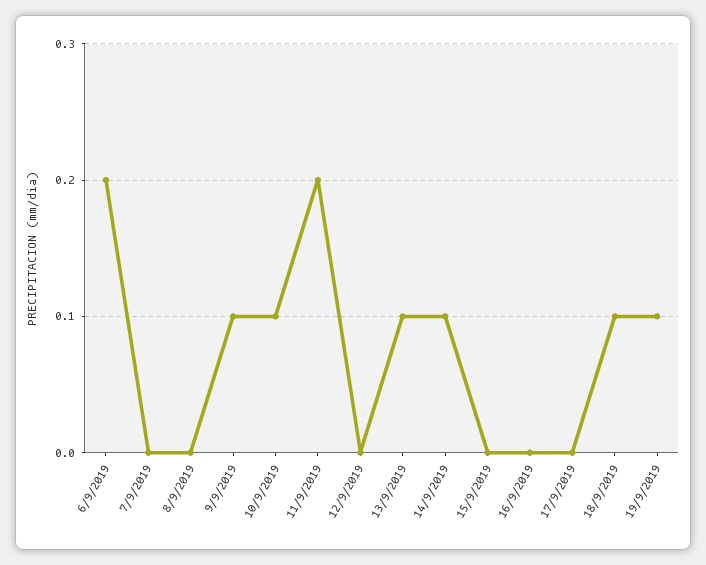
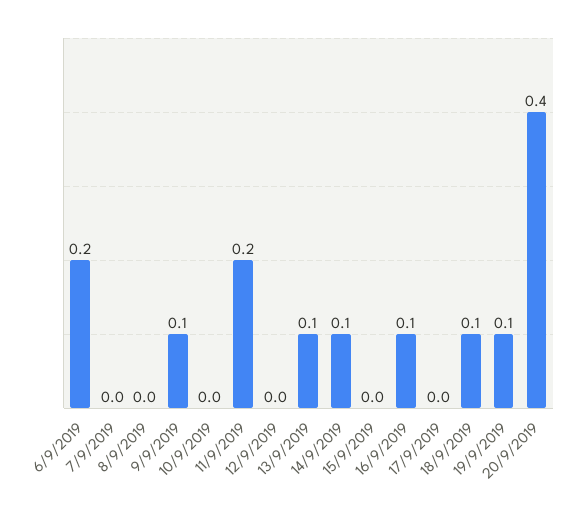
10/9/2019: 0.1 -> 0
16/9/2019: 0 -> 0.1
20/9/2019: none -> 0.4

